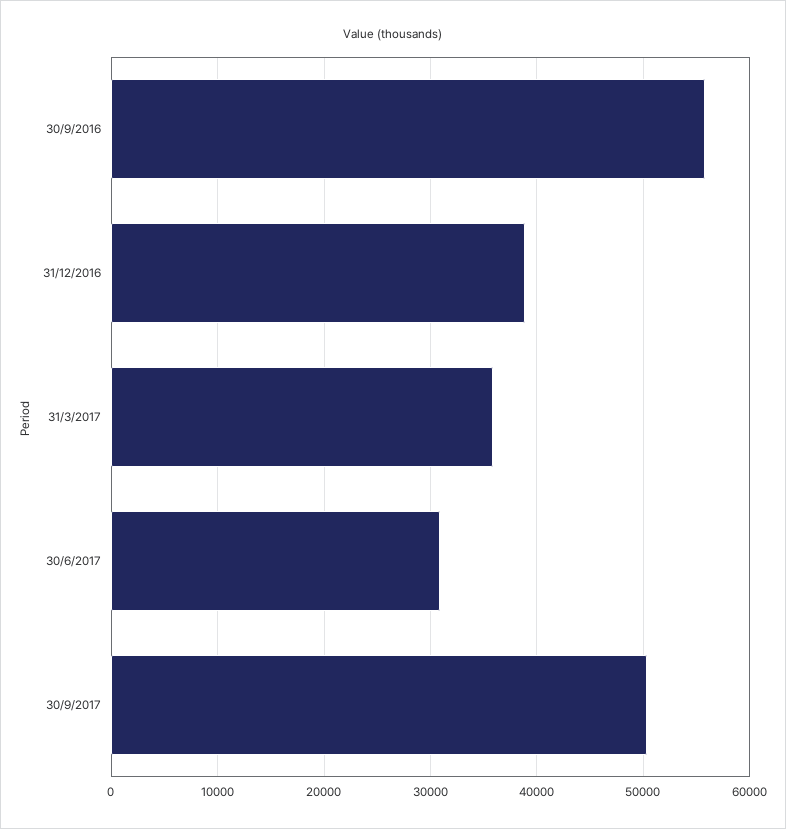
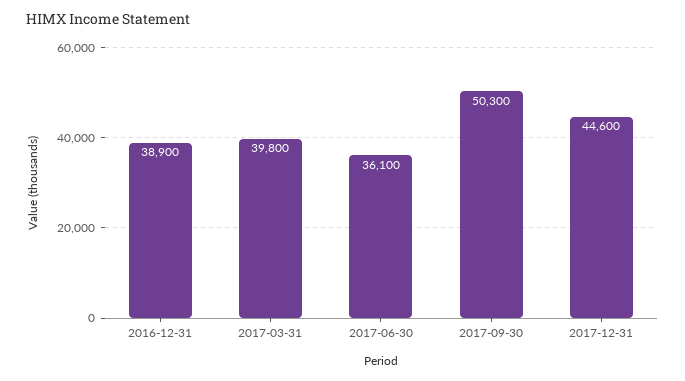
30/9/2016: 56000 -> none
31/3/2017: 36000 -> 39800
30/6/2017: 31000 -> 36100
2017-12-31: none -> 44600

